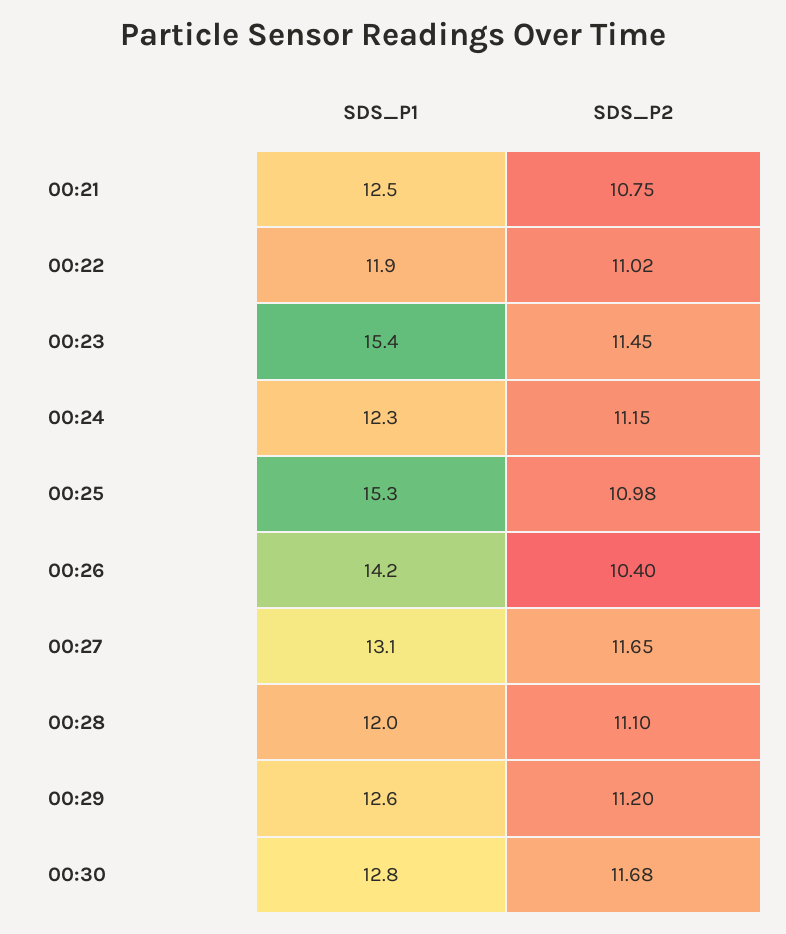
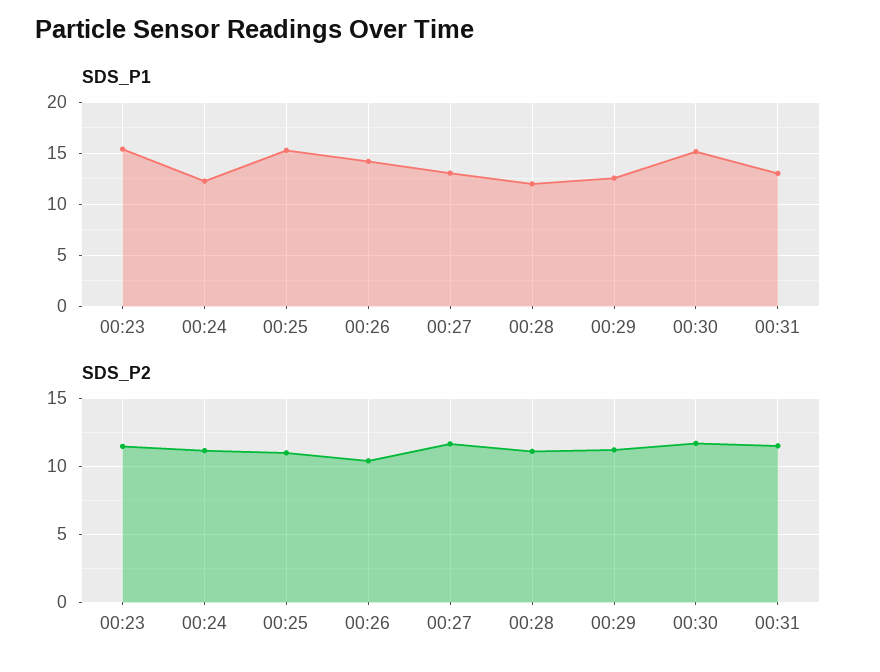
SDS_P1, 00:21: 12.5 -> none
SDS_P2, 00:21: 10.75 -> none
SDS_P1, 00:22: 11.9 -> none
SDS_P2, 00:22: 11.02 -> none
SDS_P1, 00:30: 12.8 -> 15
SDS_P1, 00:31: none -> 13
SDS_P2, 00:31: none -> 11.5

